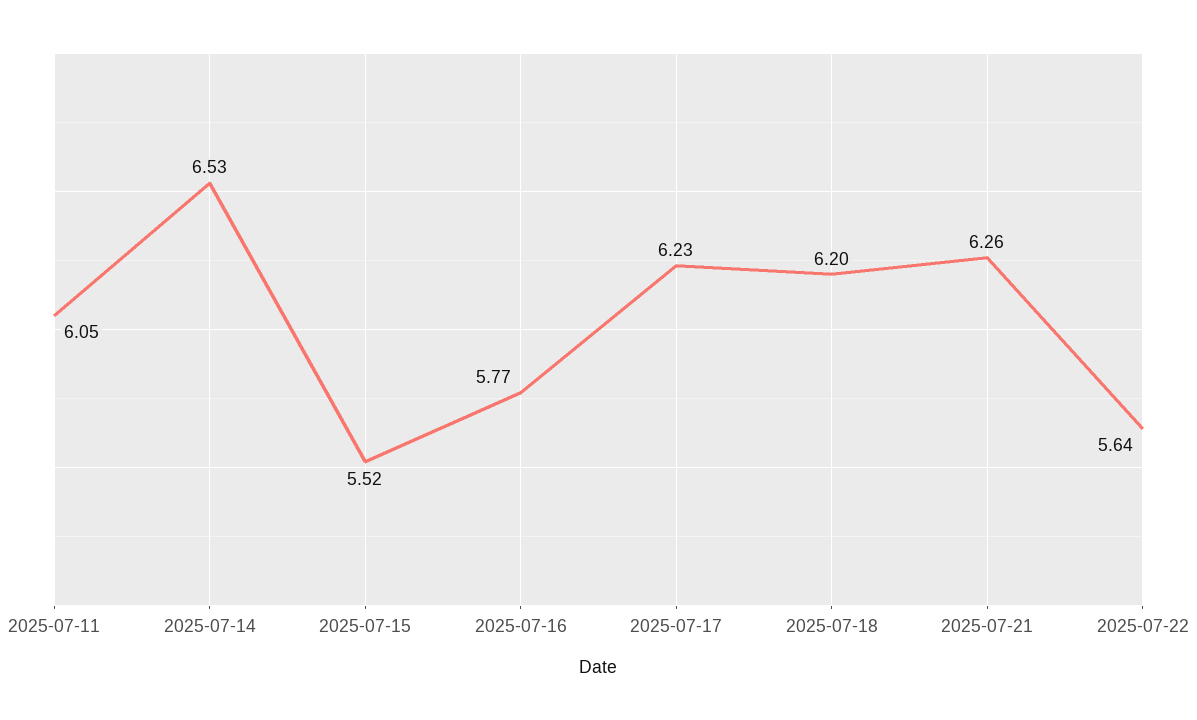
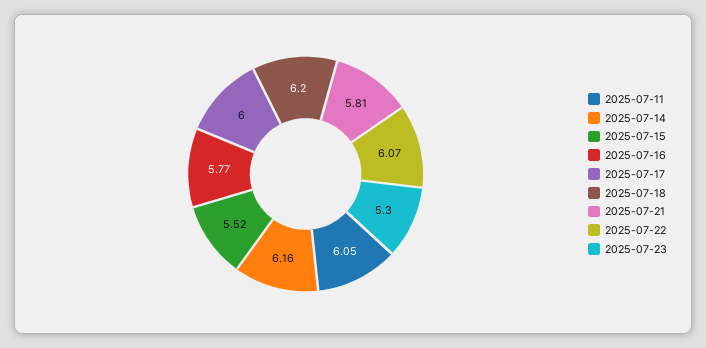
2025-07-14: 6.53 -> 6.16
2025-07-17: 6.23 -> 6
2025-07-21: 6.26 -> 5.81
2025-07-22: 5.64 -> 6.07
2025-07-23: none -> 5.3

